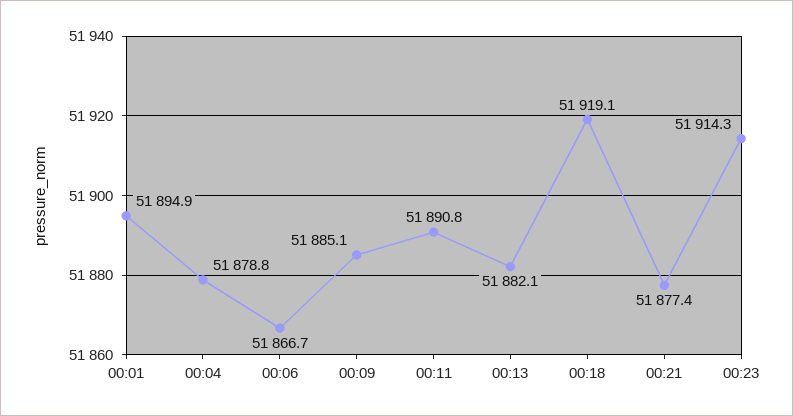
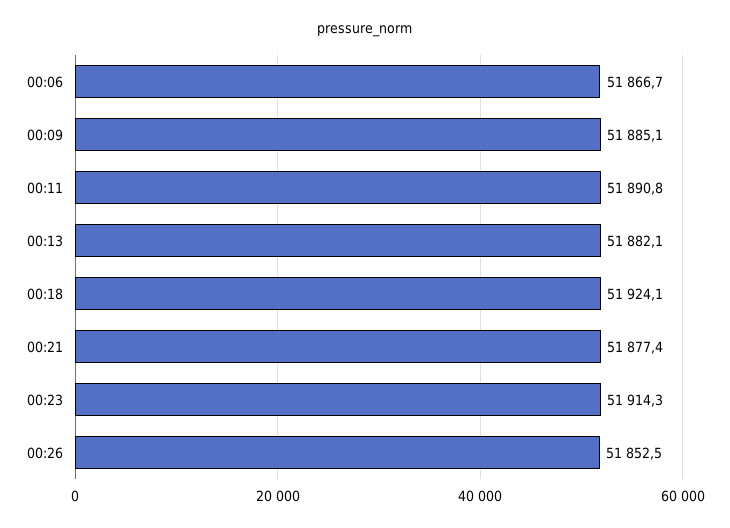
00:01: 51894.9 -> none
00:04: 51878.8 -> none
00:18: 51919.1 -> 51924.1
00:26: none -> 51852.5

